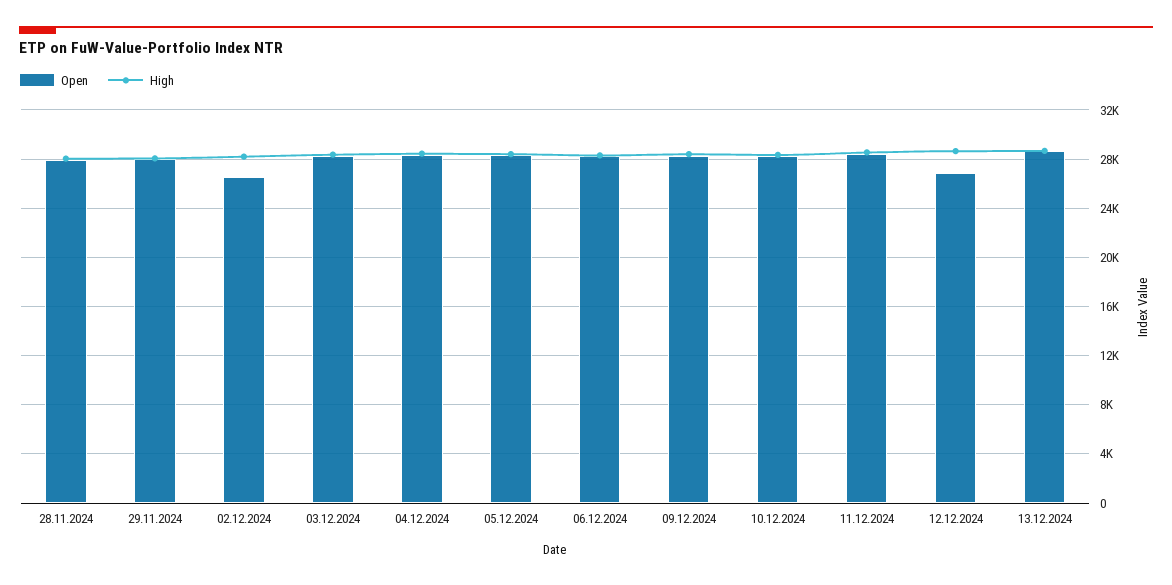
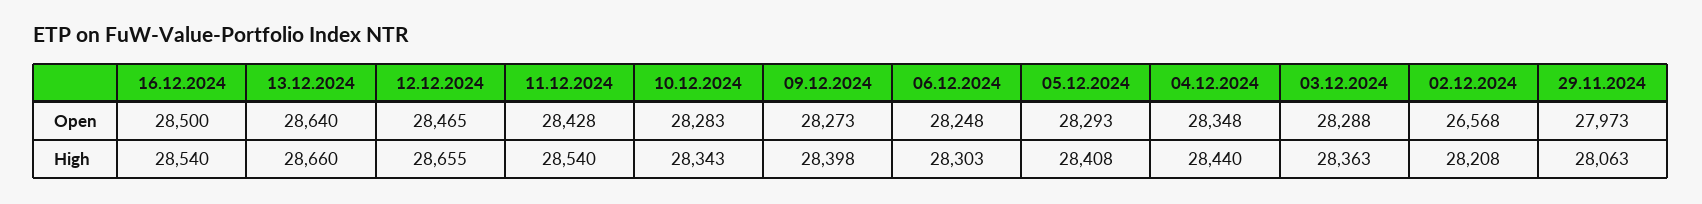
Open, 28.11.2024: 28000 -> none
High, 28.11.2024: 28000 -> none
Open, 12.12.2024: 27000 -> 28465
Open, 16.12.2024: none -> 28500
High, 16.12.2024: none -> 28540

